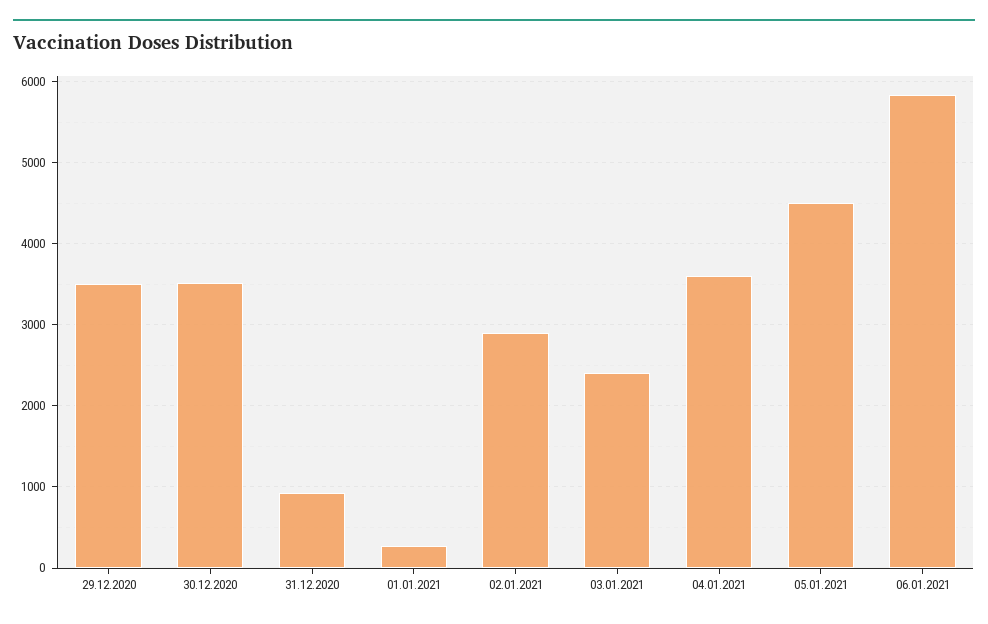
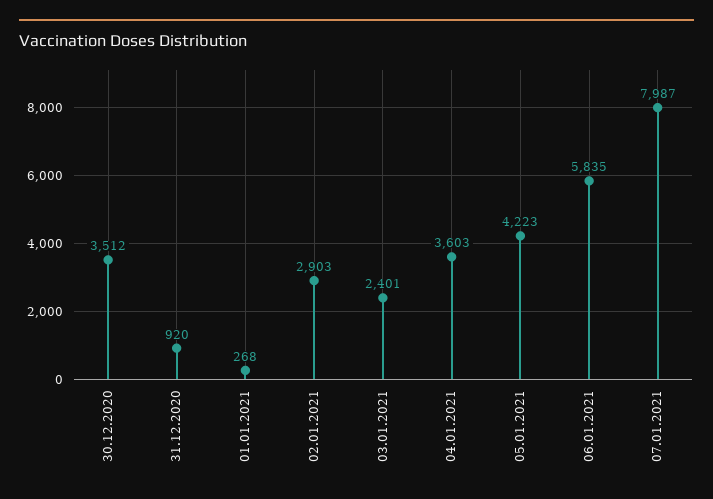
29.12.2020: 3500 -> none
05.01.2021: 4500 -> 4223
07.01.2021: none -> 7987

